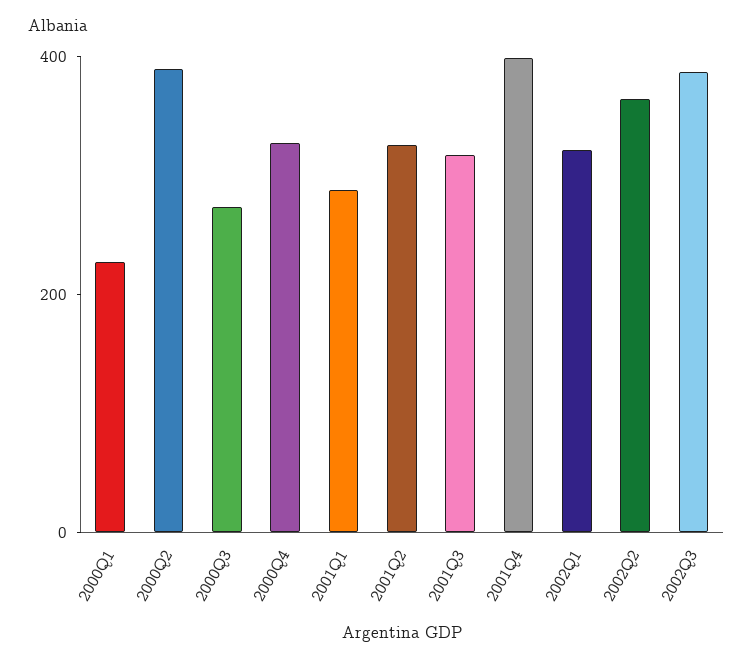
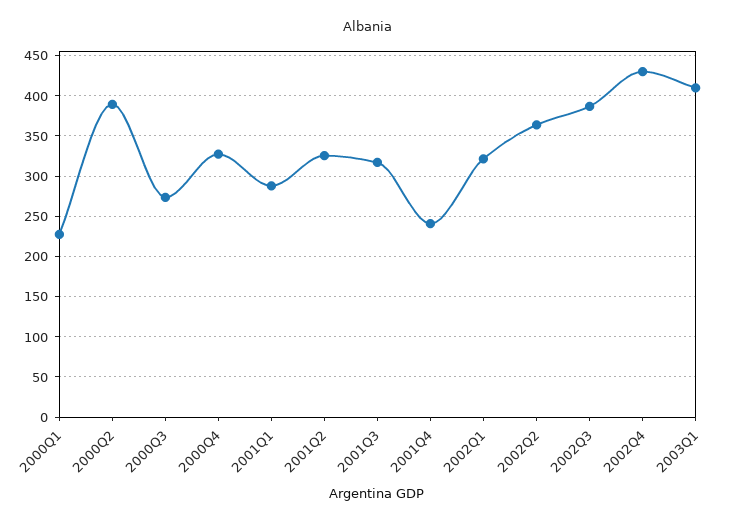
2001Q4: 400 -> 240
2002Q4: none -> 430
2003Q1: none -> 410

